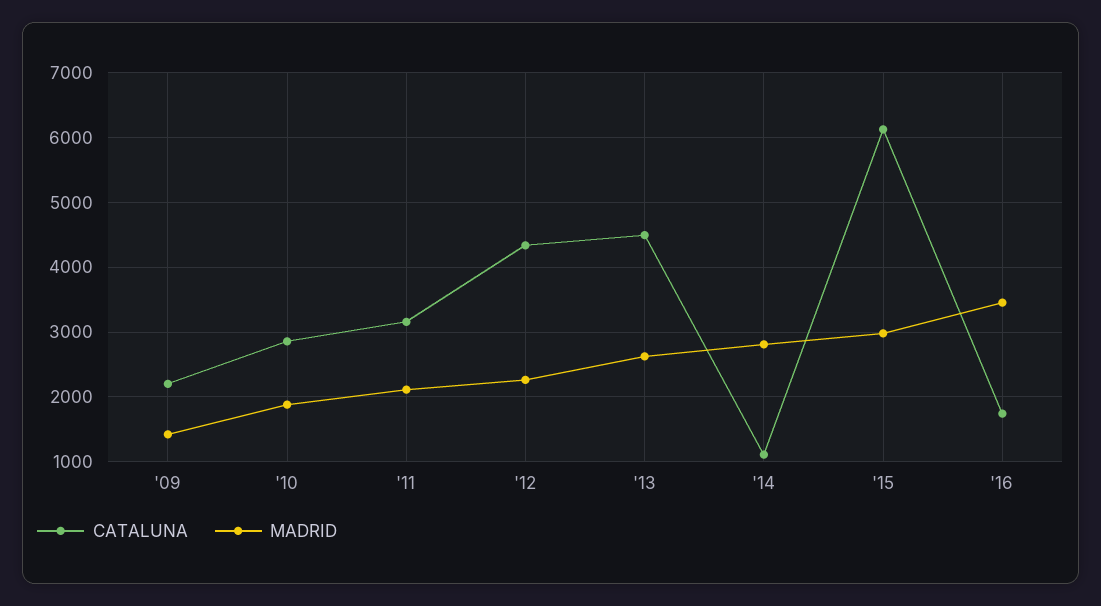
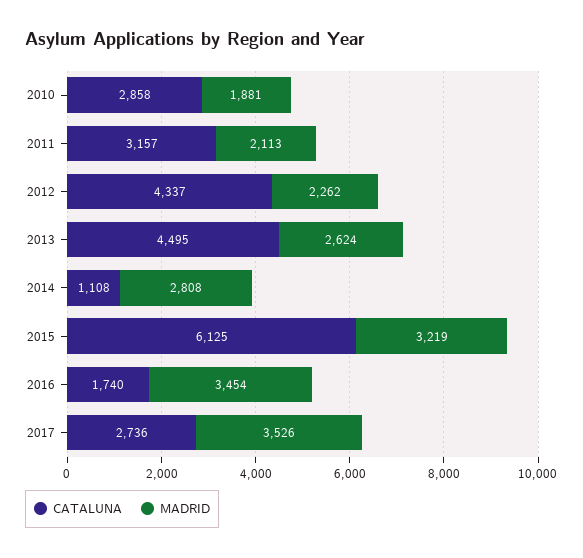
CATALUNA, '09: 2200 -> none
MADRID, '09: 1400 -> none
MADRID, '15: 3000 -> 3219
CATALUNA, 2017: none -> 2736
MADRID, 2017: none -> 3526

